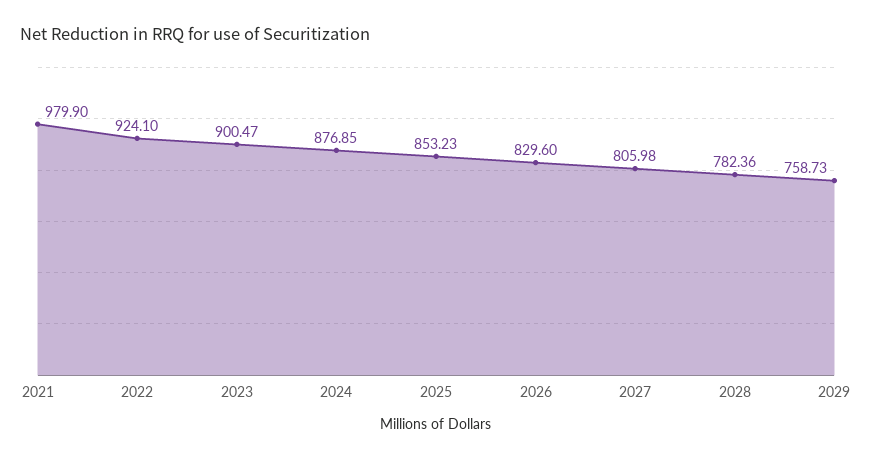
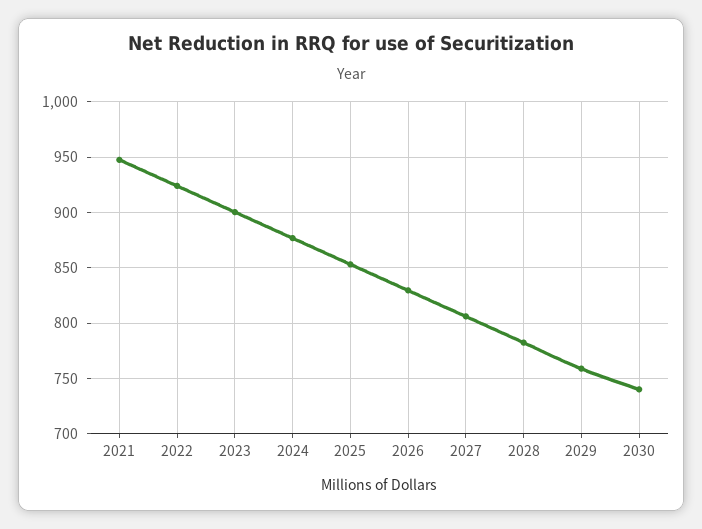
2021: 979.9 -> 950
2030: none -> 740

